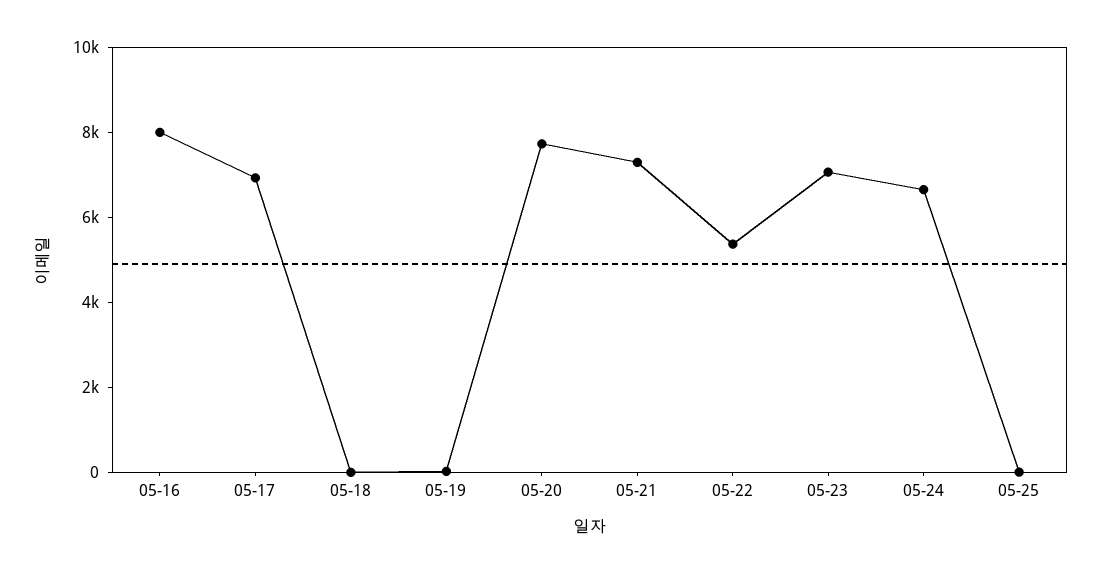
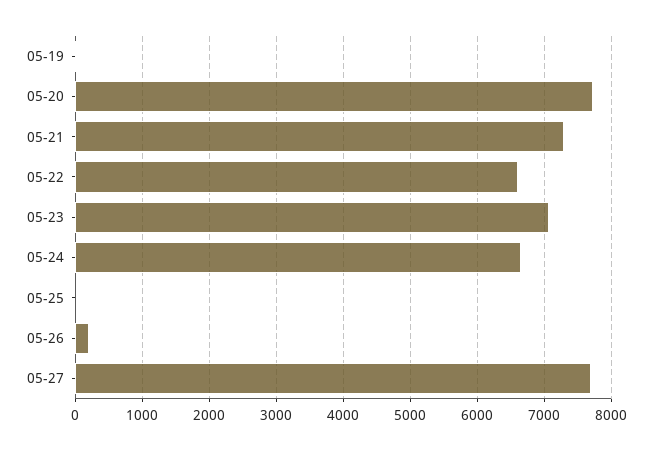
05-16: 8000 -> none
05-17: 7000 -> none
05-18: 0 -> none
05-22: 5500 -> 6600
05-26: none -> 200
05-27: none -> 7700

